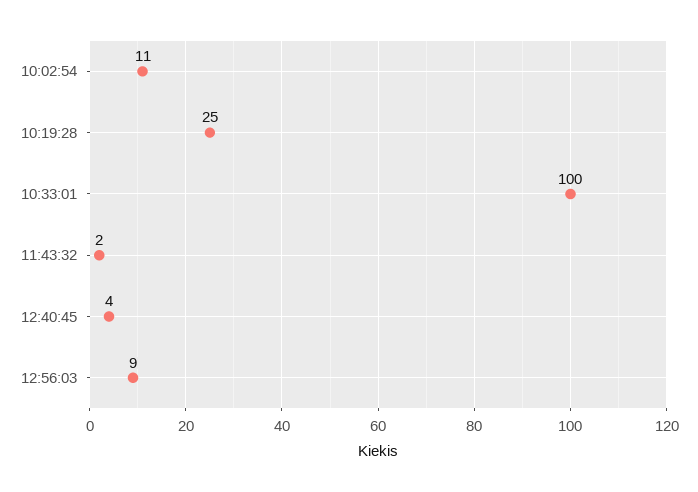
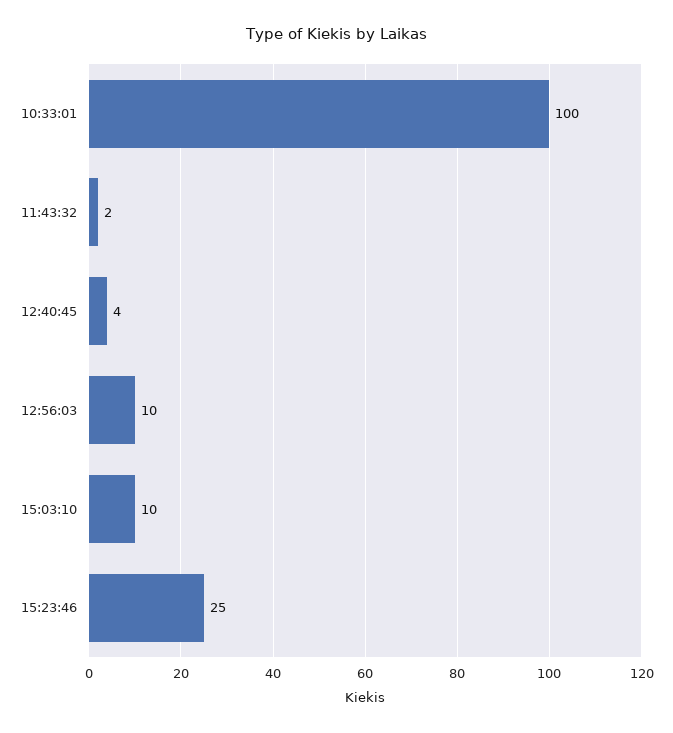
10:02:54: 11 -> none
10:19:28: 25 -> none
12:56:03: 9 -> 10
15:03:10: none -> 10
15:23:46: none -> 25

